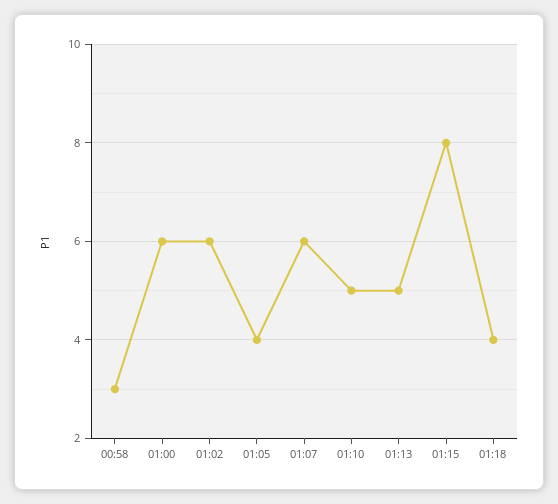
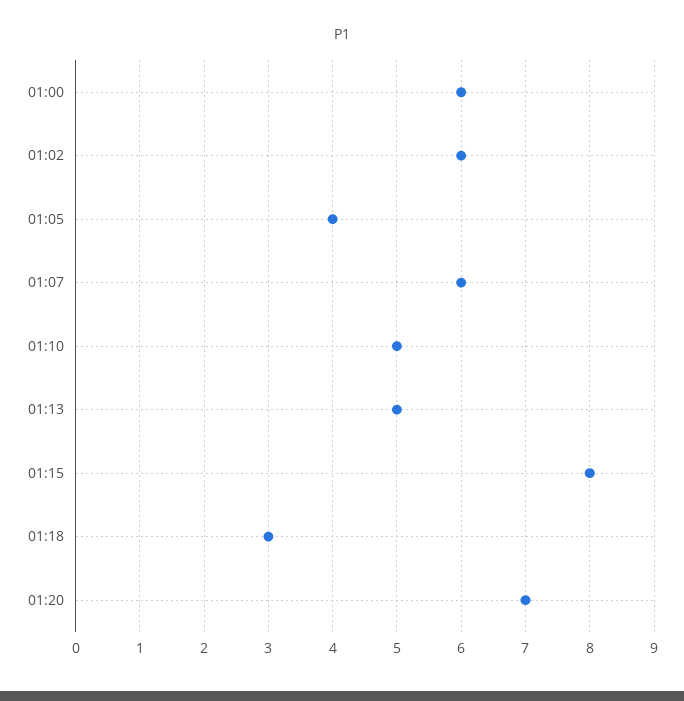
00:58: 3 -> none
01:18: 4 -> 3
01:20: none -> 7

